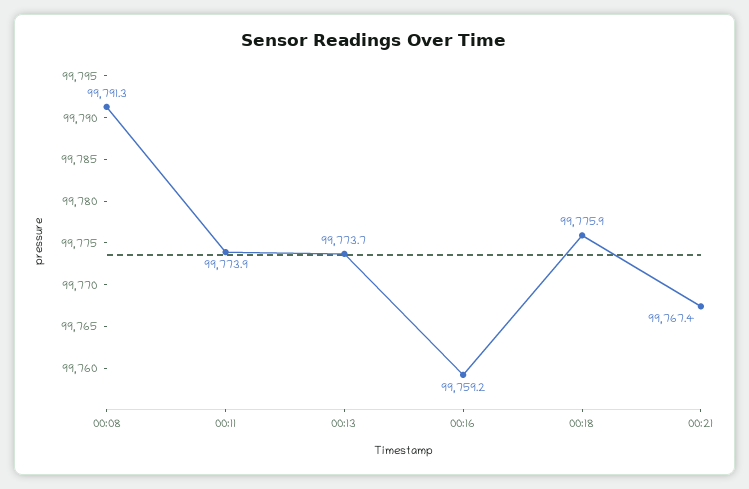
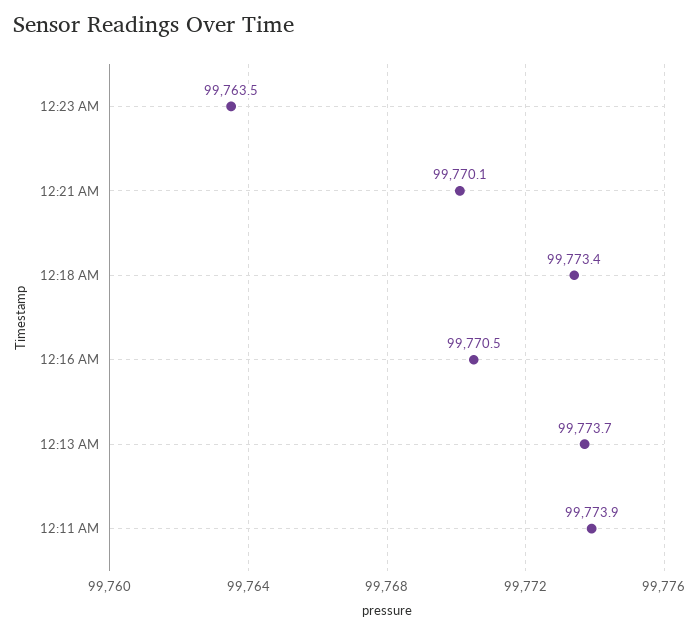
00:08: 99791.3 -> none
00:16: 99759.2 -> 99770.5
00:18: 99775.9 -> 99773.4
00:21: 99767.4 -> 99770.1
12:23 AM: none -> 99763.5

